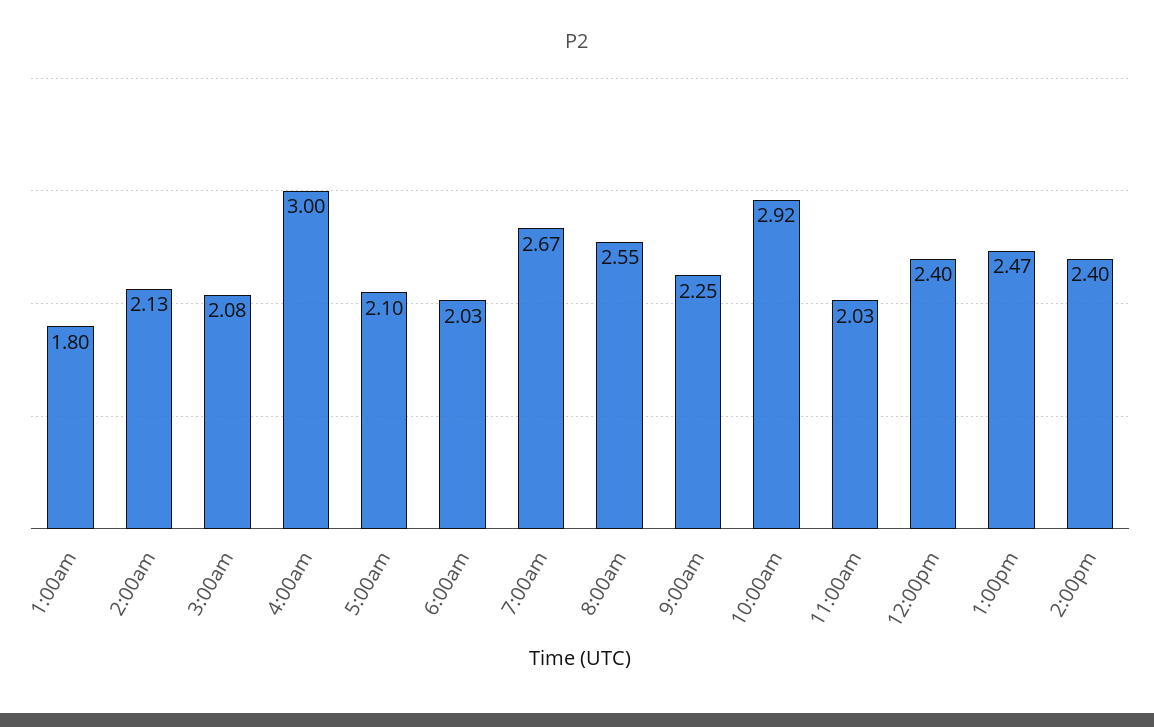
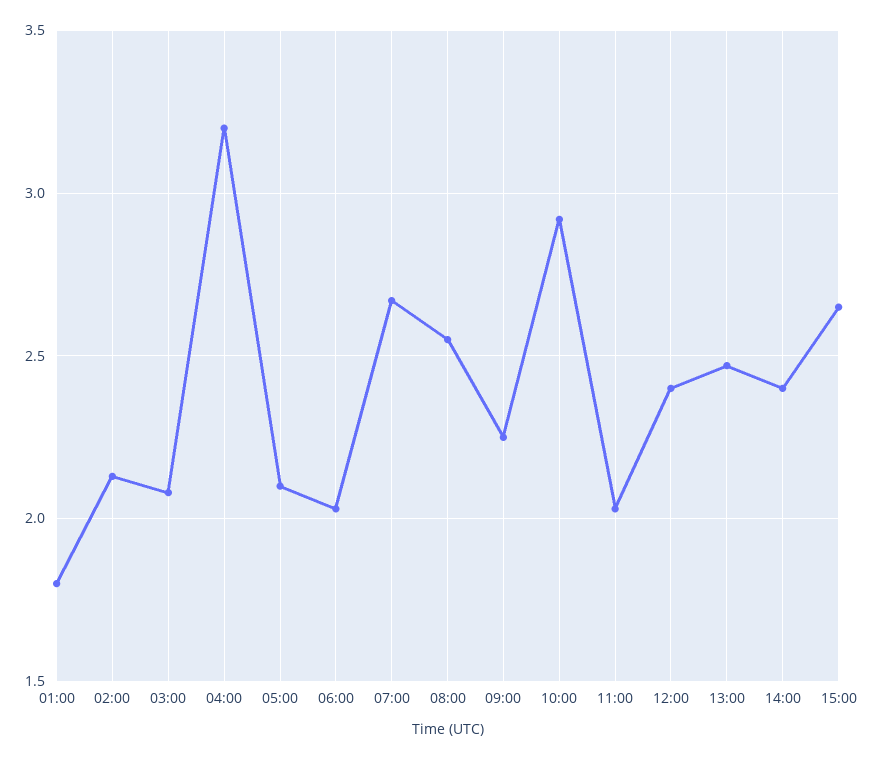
4:00am: 3 -> 3.2
15:00: none -> 2.65

